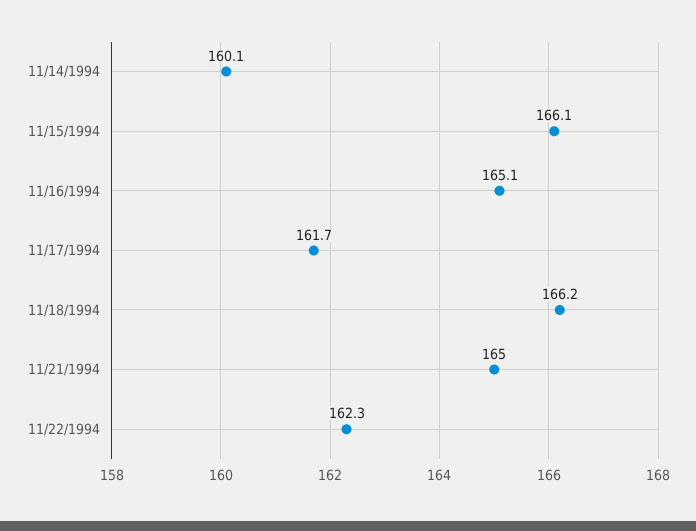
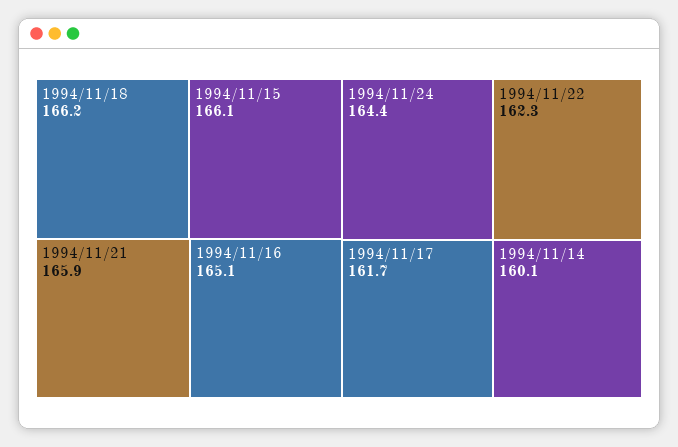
11/21/1994: 165 -> 165.9
1994/11/24: none -> 164.4

